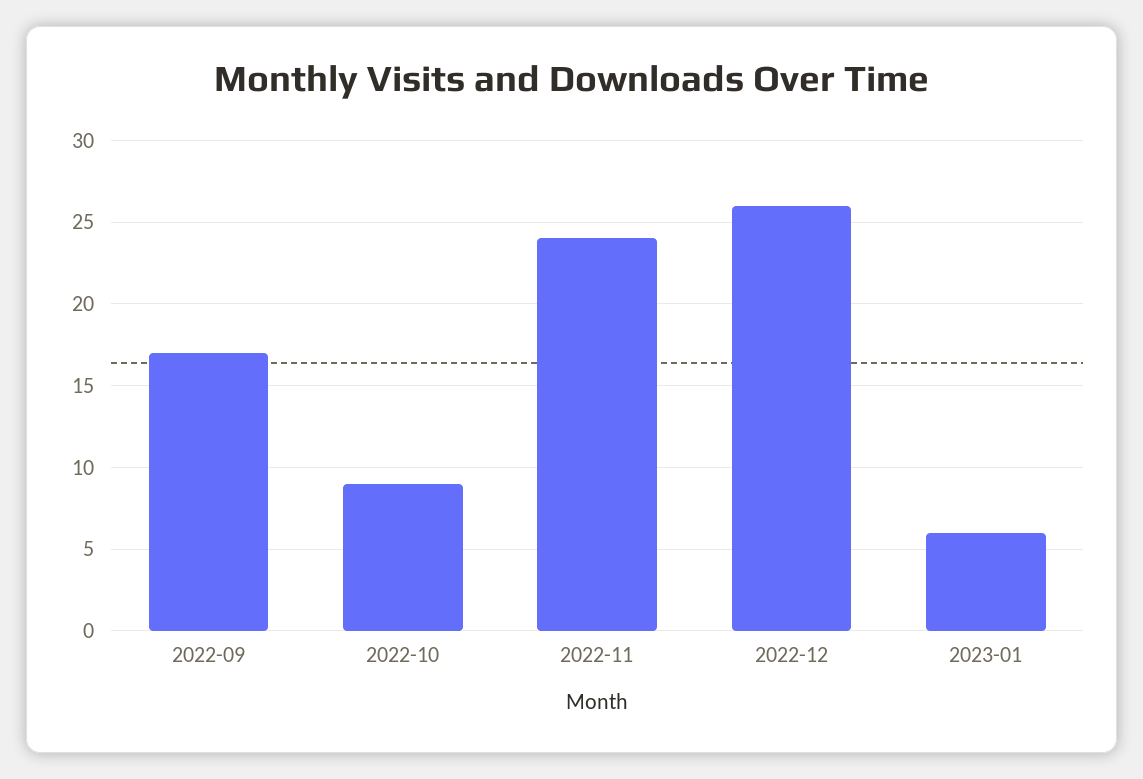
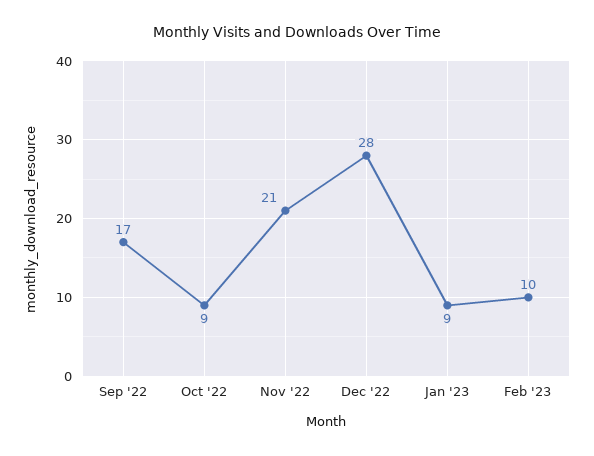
2022-11: 24 -> 21
2022-12: 26 -> 28
2023-01: 6 -> 9
Feb '23: none -> 10

